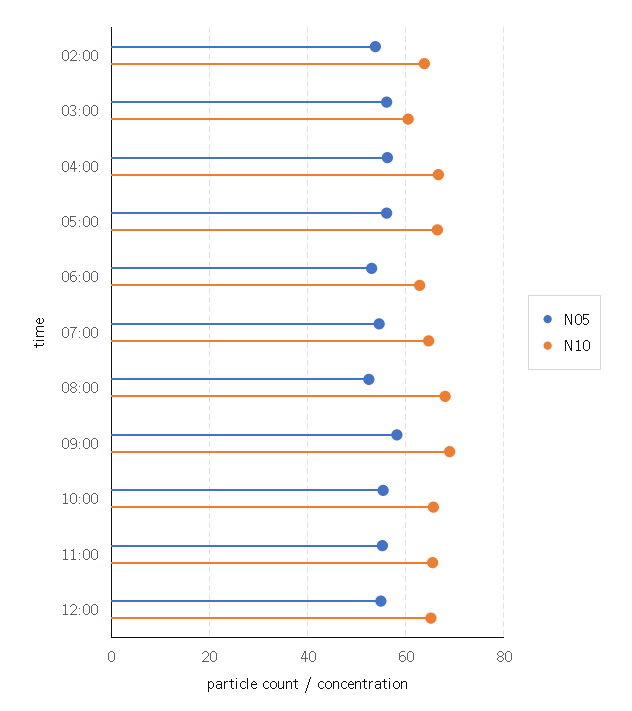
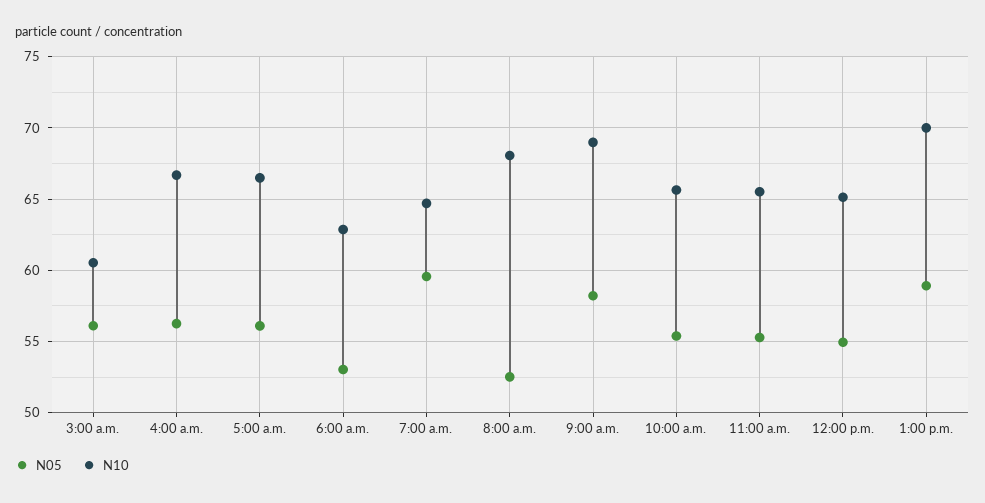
N05, 02:00: 54 -> none
N10, 02:00: 64 -> none
N05, 07:00: 54 -> 59.5
N05, 1:00 p.m.: none -> 59
N10, 1:00 p.m.: none -> 70

